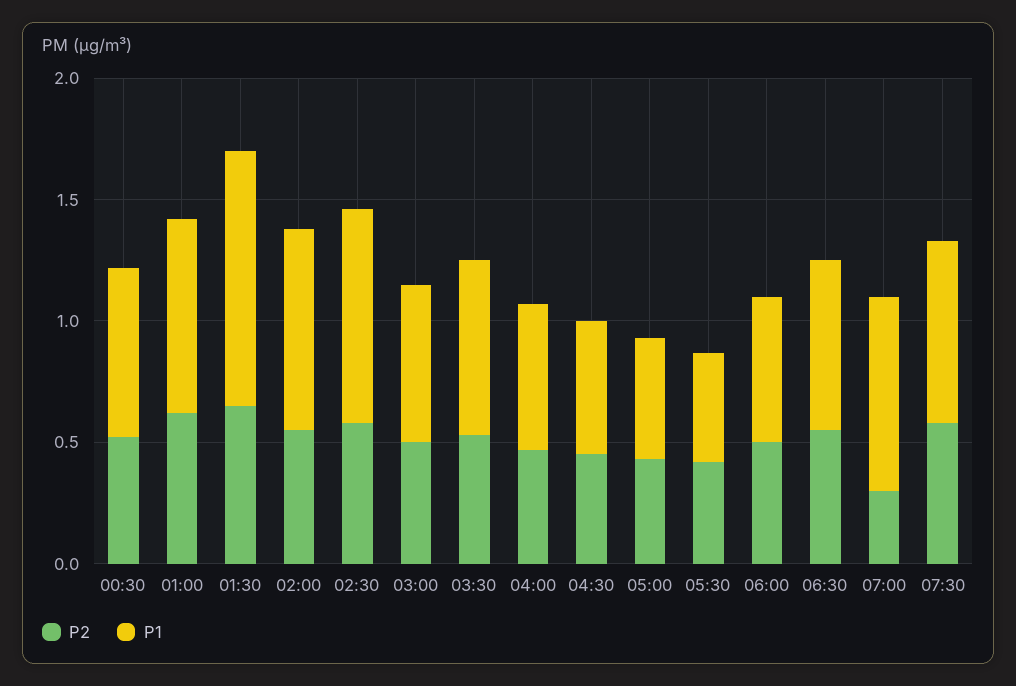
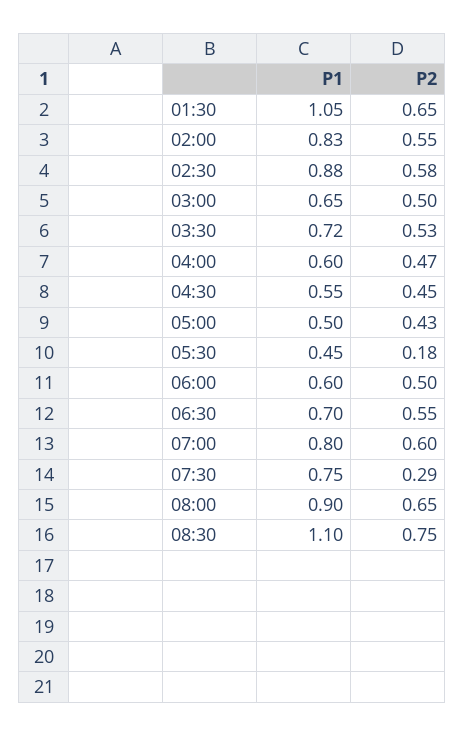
P2, 00:30: 0.5 -> none
P1, 00:30: 0.7 -> none
P2, 01:00: 0.6 -> none
P1, 01:00: 0.8 -> none
P2, 05:30: 0.4 -> 0.18
P2, 07:00: 0.3 -> 0.6
P2, 07:30: 0.6 -> 0.29
P1, 08:00: none -> 0.9
P2, 08:00: none -> 0.65
P1, 08:30: none -> 1.1
P2, 08:30: none -> 0.75

